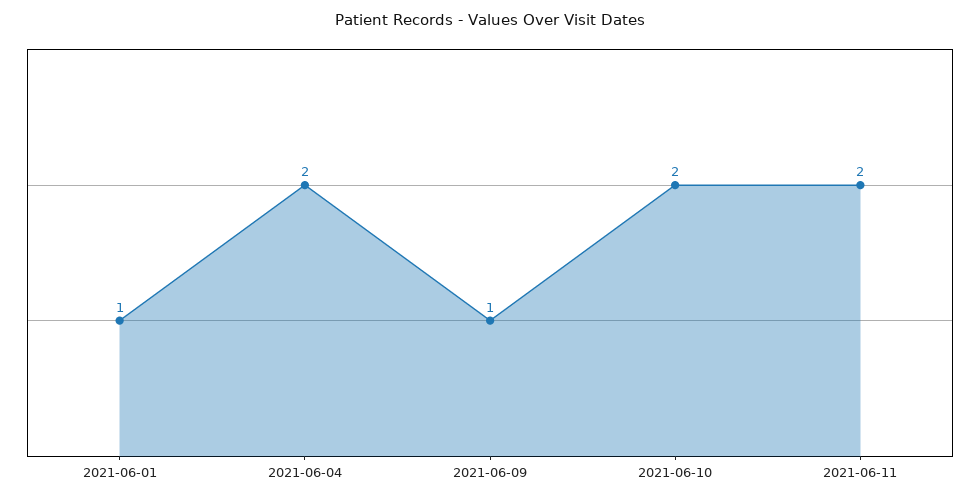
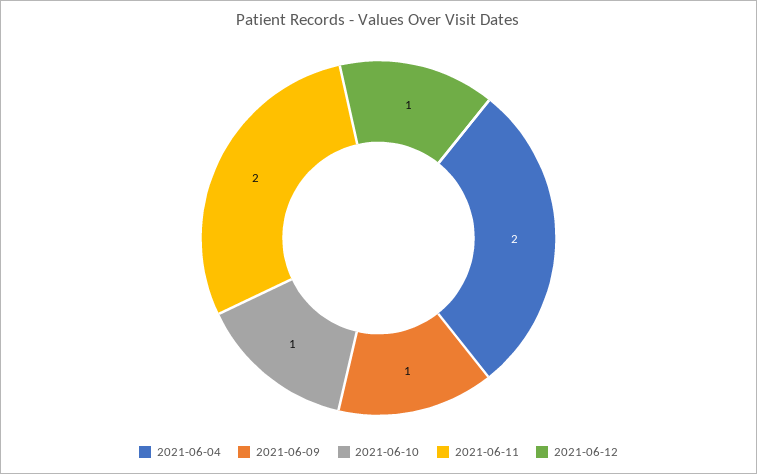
2021-06-01: 1 -> none
2021-06-10: 2 -> 1
2021-06-12: none -> 1

